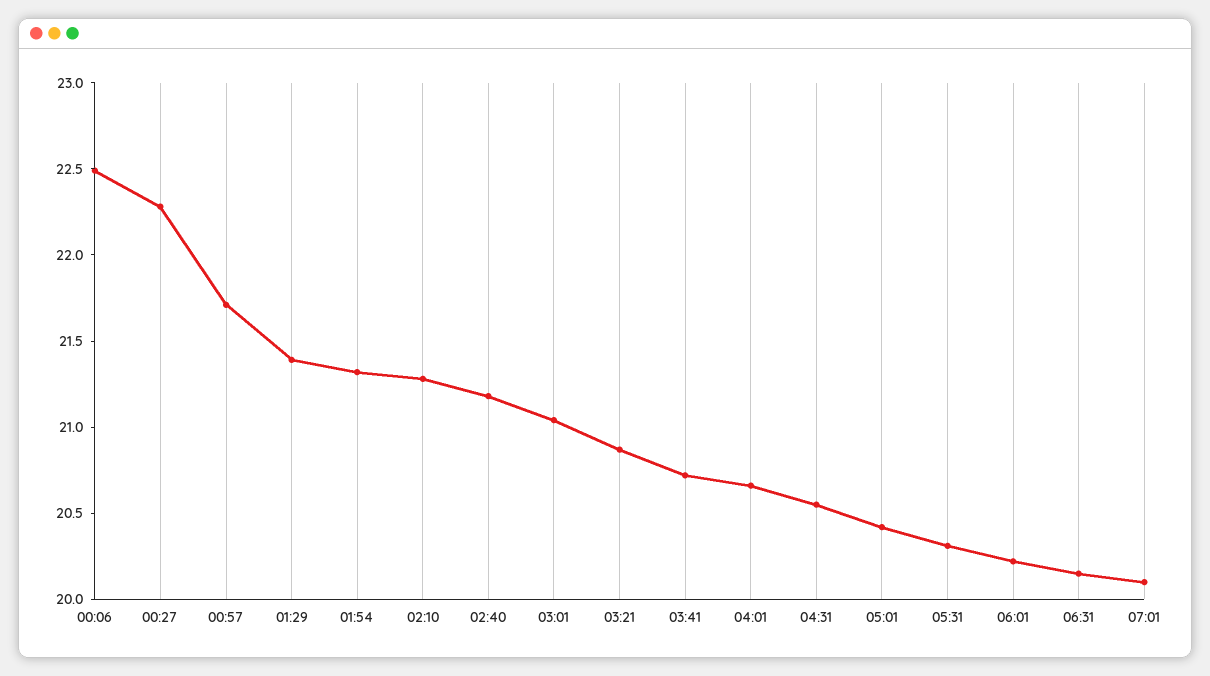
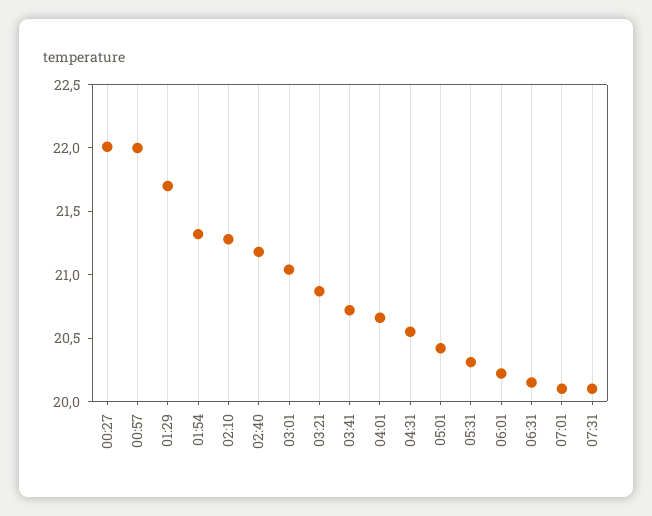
00:06: 22.5 -> none
00:27: 22.3 -> 22
00:57: 21.7 -> 22
01:29: 21.4 -> 21.7
07:31: none -> 20.1

